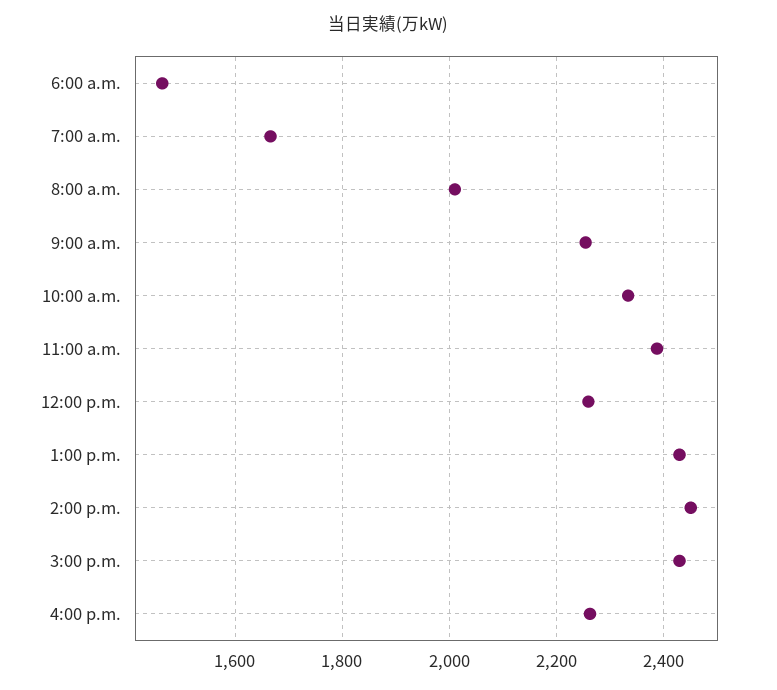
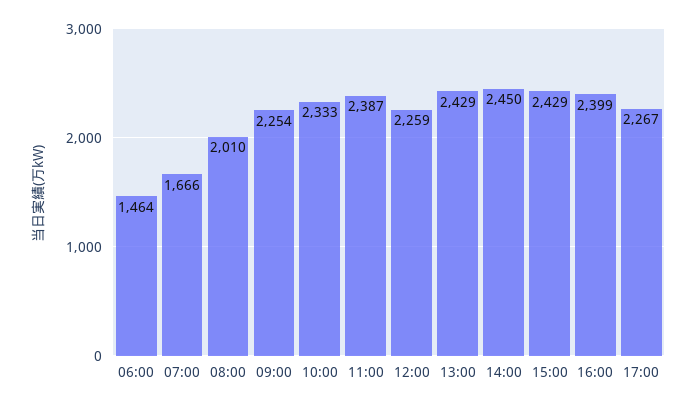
4:00 p.m.: 2260 -> 2399
17:00: none -> 2267

